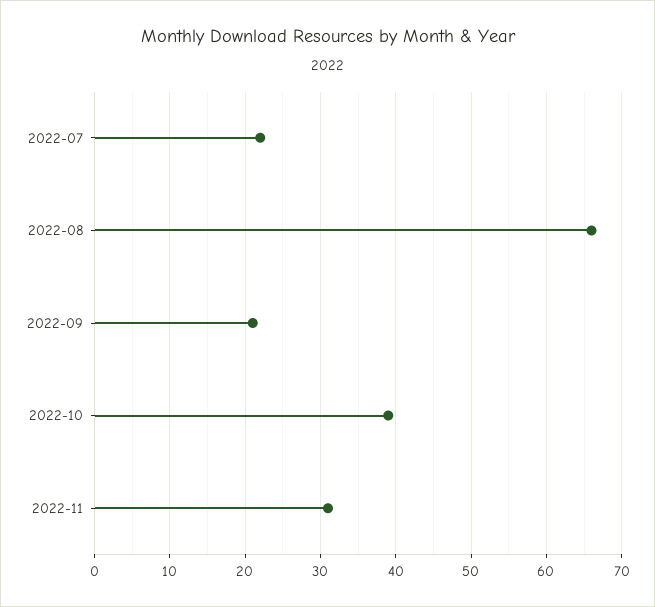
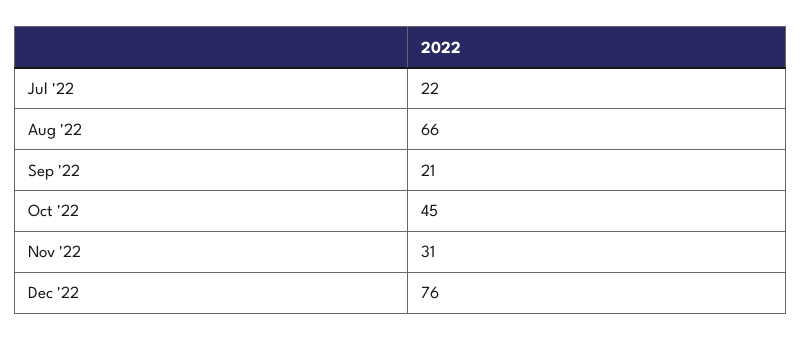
2022-10: 39 -> 45
Dec '22: none -> 76

